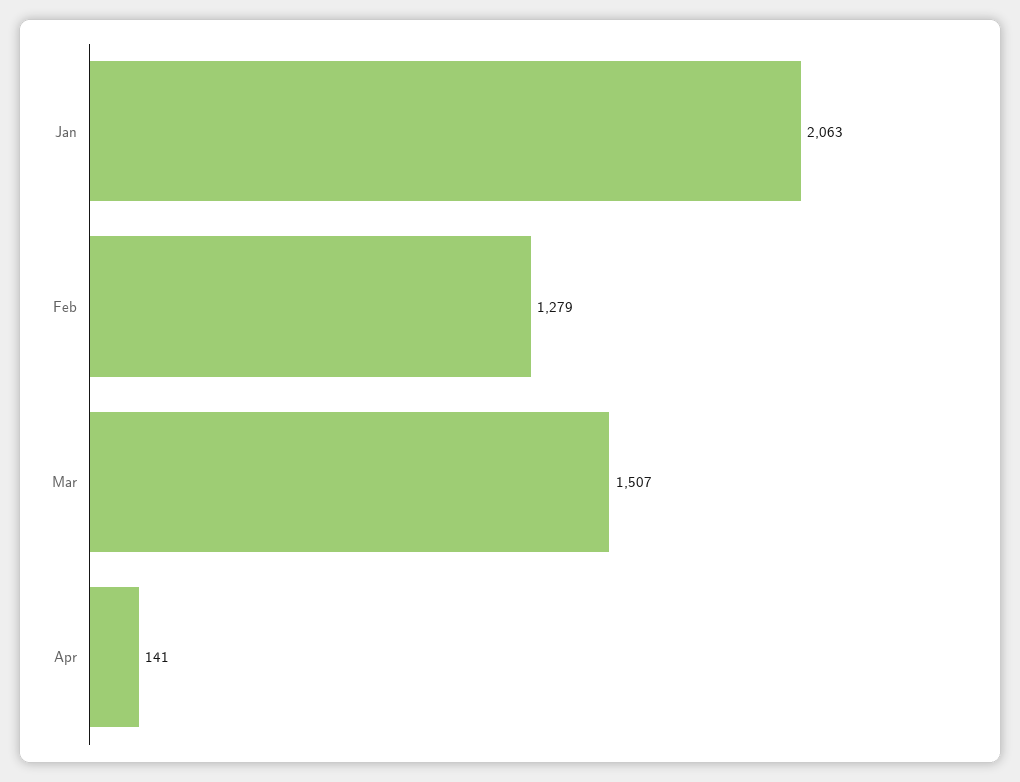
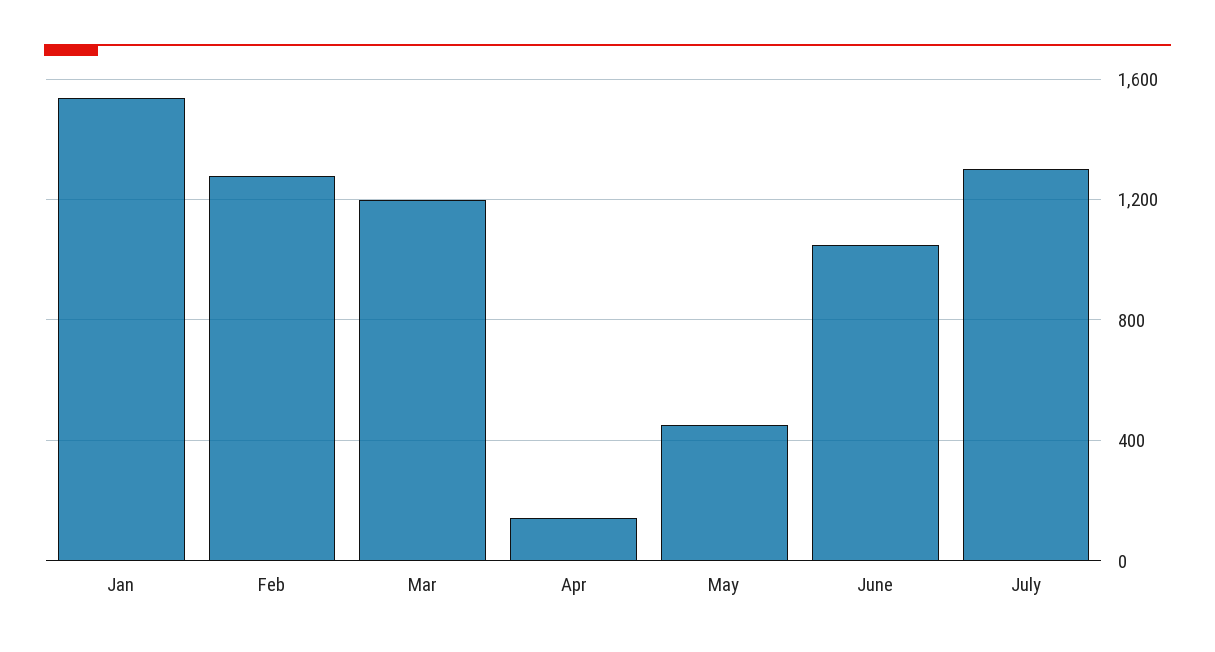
Jan: 2063 -> 1550
Mar: 1507 -> 1200
May: none -> 450
June: none -> 1050
July: none -> 1300

